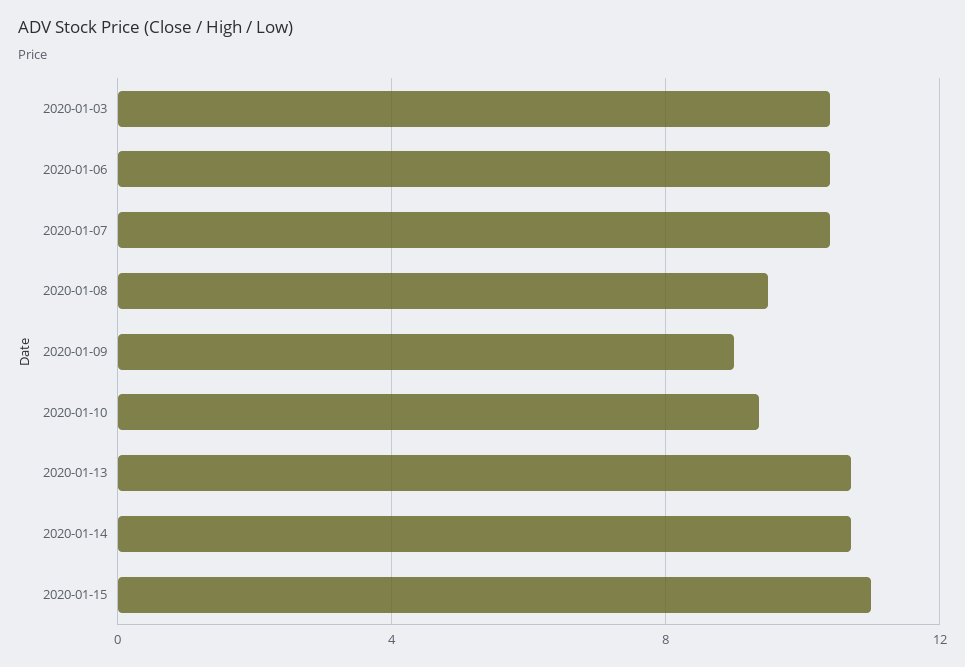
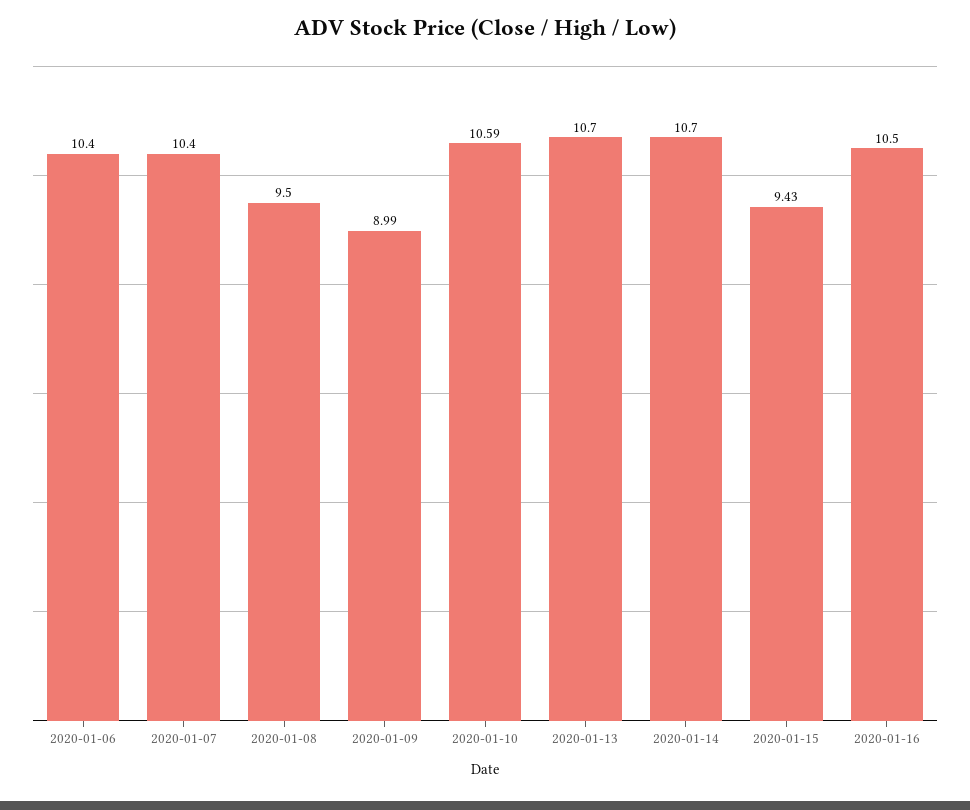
2020-01-03: 10.5 -> none
2020-01-10: 9.5 -> 10.59
2020-01-15: 11 -> 9.43
2020-01-16: none -> 10.5

